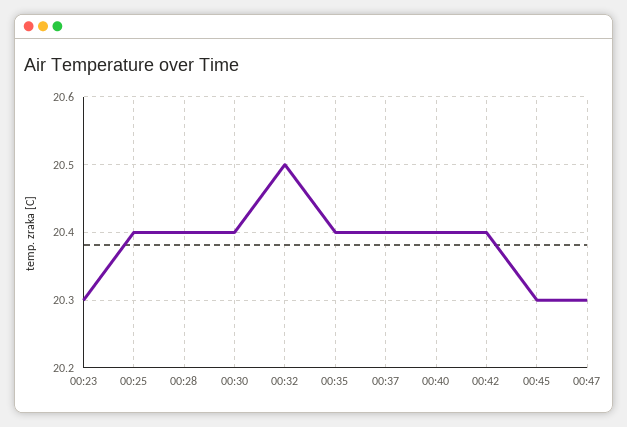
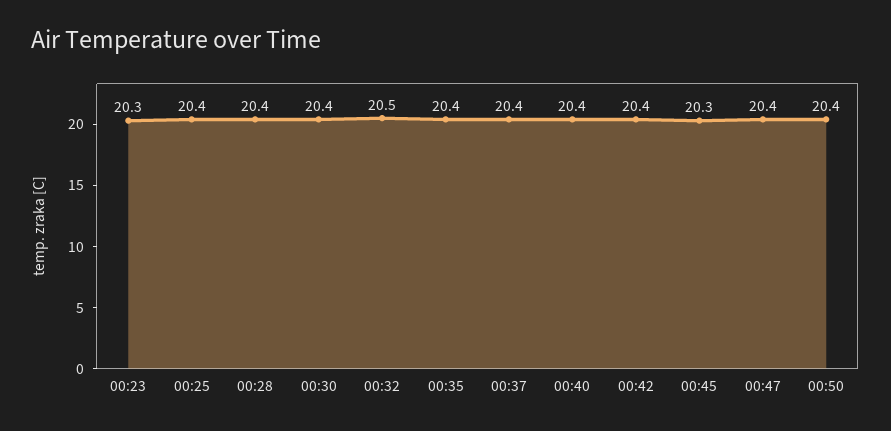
00:47: 20.3 -> 20.4
00:50: none -> 20.4

